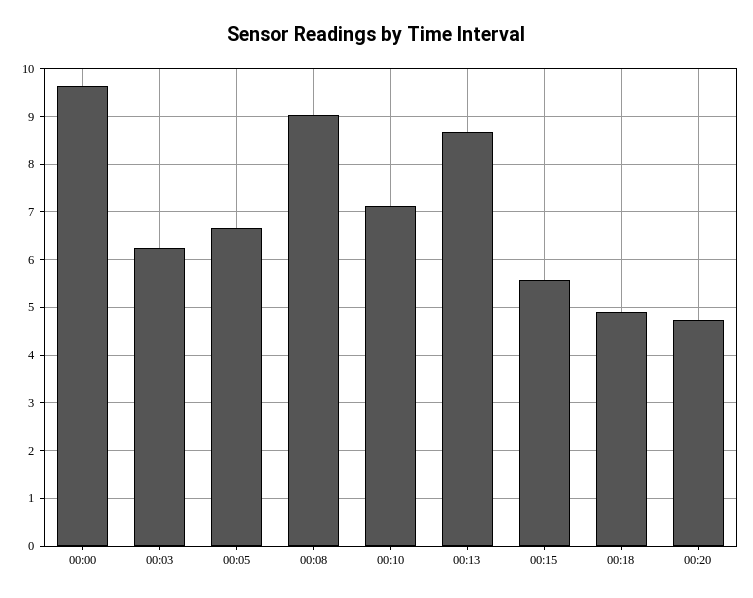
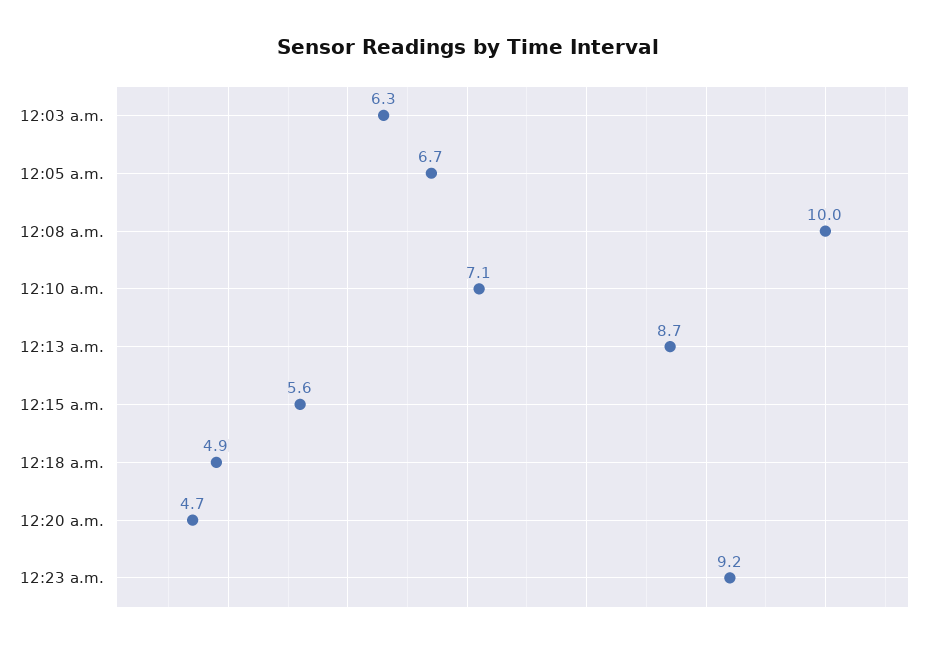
00:00: 9.6 -> none
00:08: 9 -> 10
12:23 a.m.: none -> 9.2

